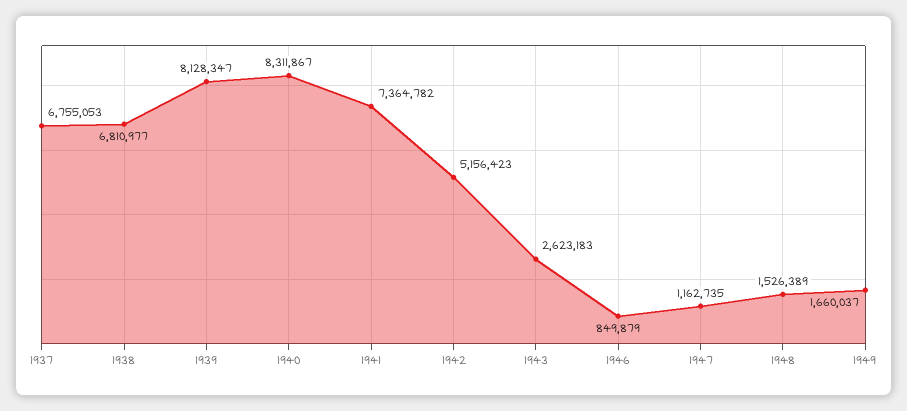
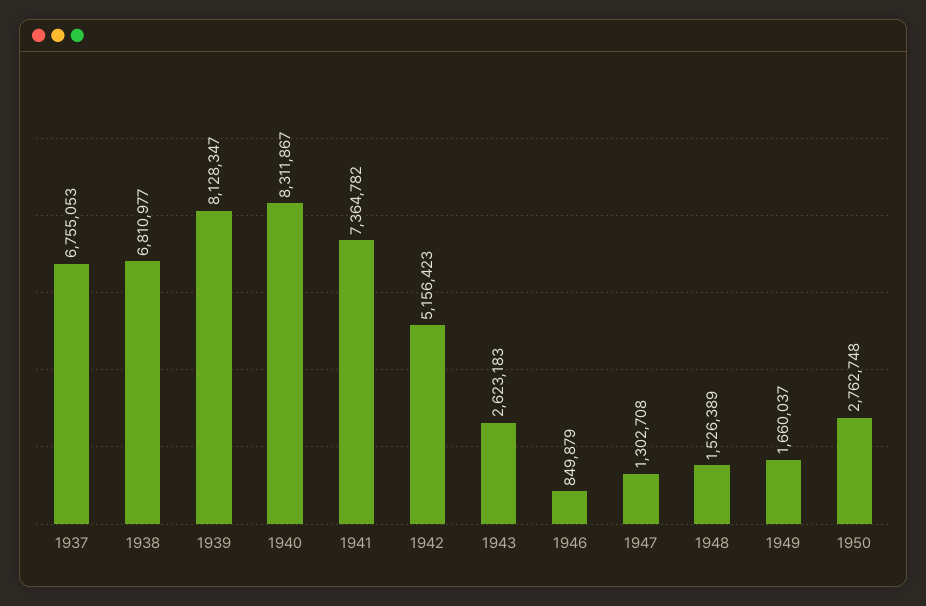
1947: 1162735 -> 1302708
1950: none -> 2762748

